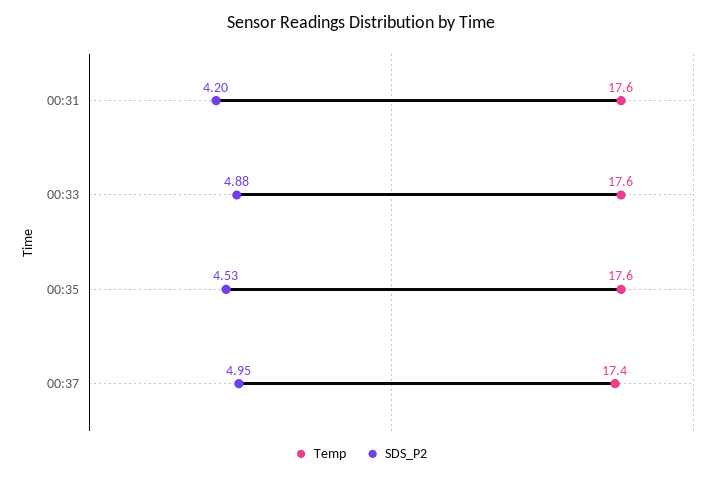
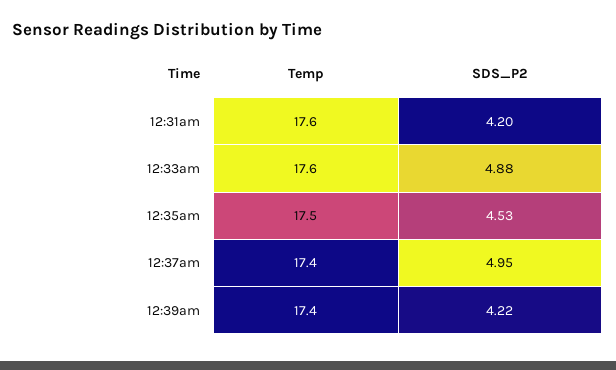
Temp, 00:35: 17.6 -> 17.5
Temp, 12:39am: none -> 17.4
SDS_P2, 12:39am: none -> 4.22

